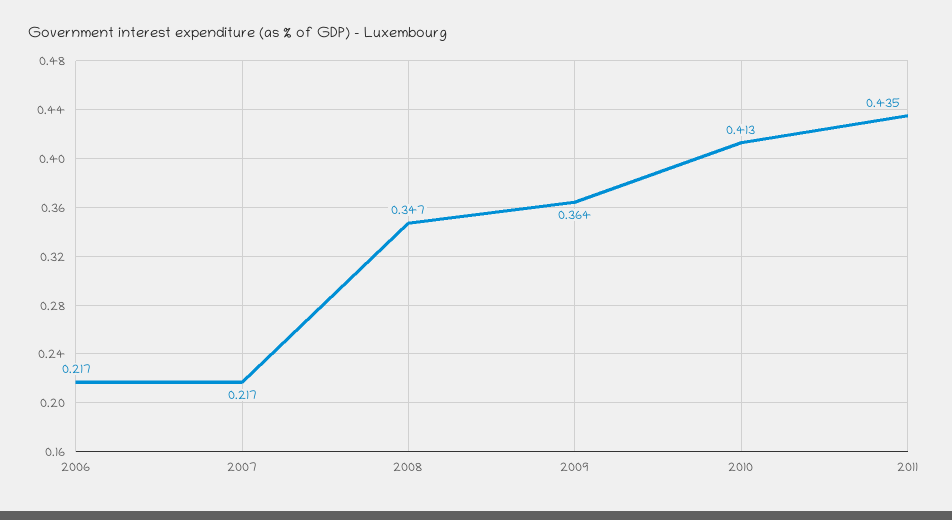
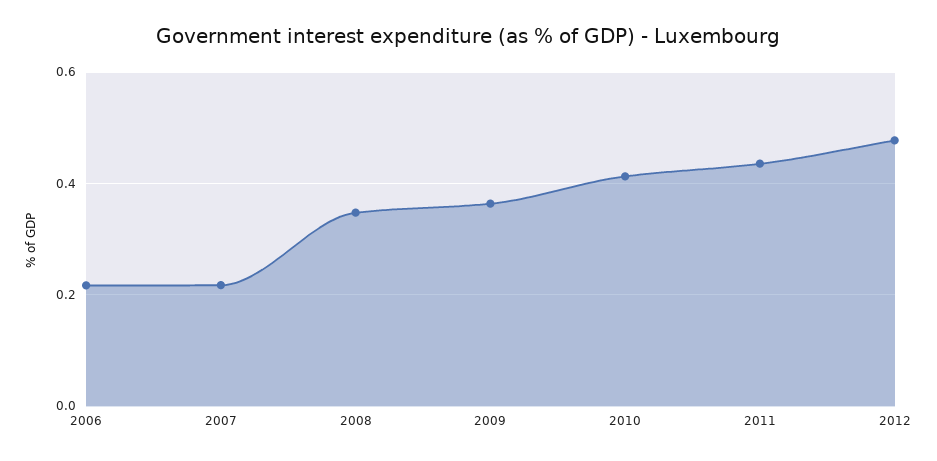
2012: none -> 0.48

